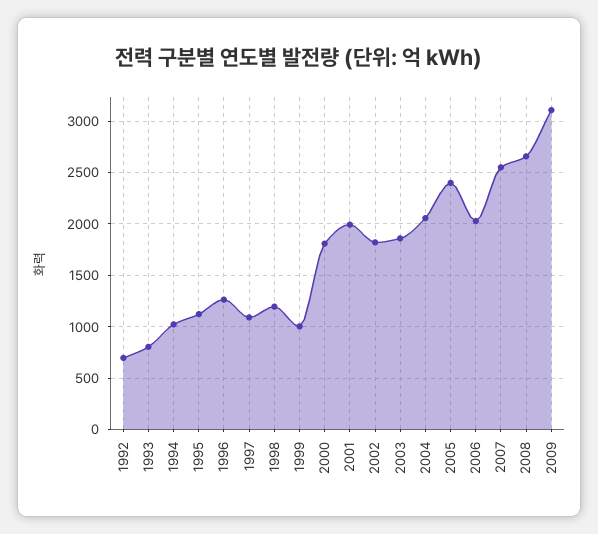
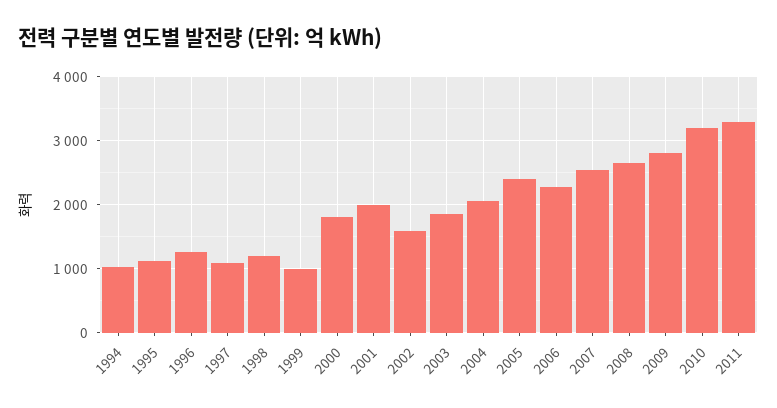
1992: 700 -> none
1993: 800 -> none
2002: 1800 -> 1600
2006: 2000 -> 2300
2009: 3100 -> 2800
2010: none -> 3200
2011: none -> 3300

